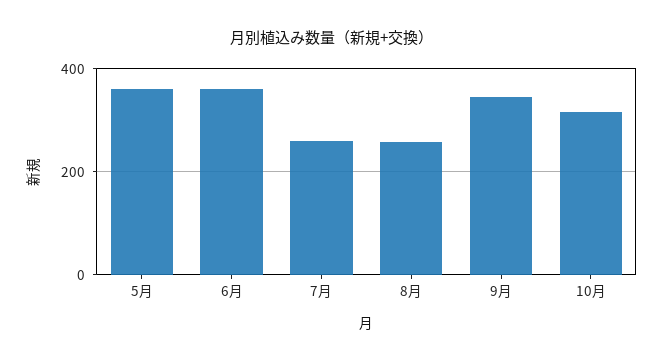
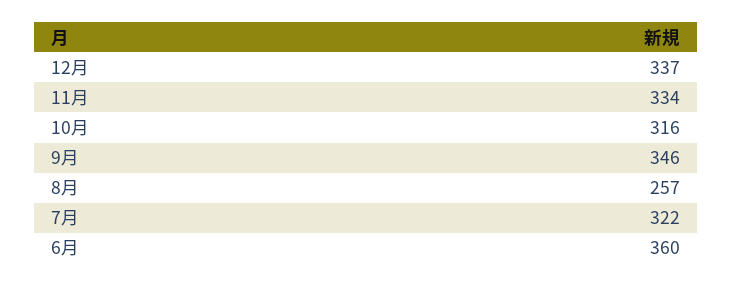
5月: 360 -> none
7月: 260 -> 322
12月: none -> 337
11月: none -> 334

